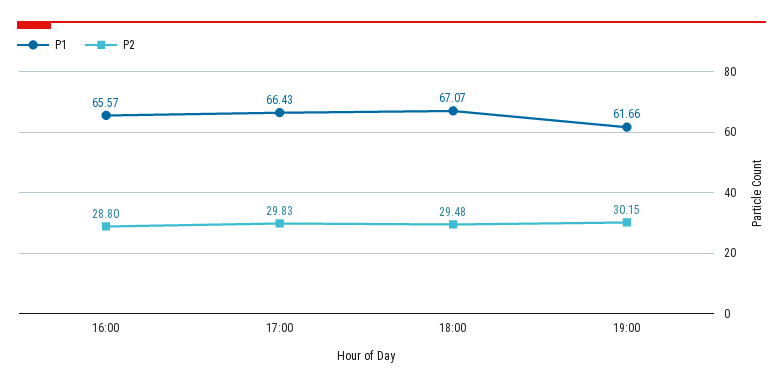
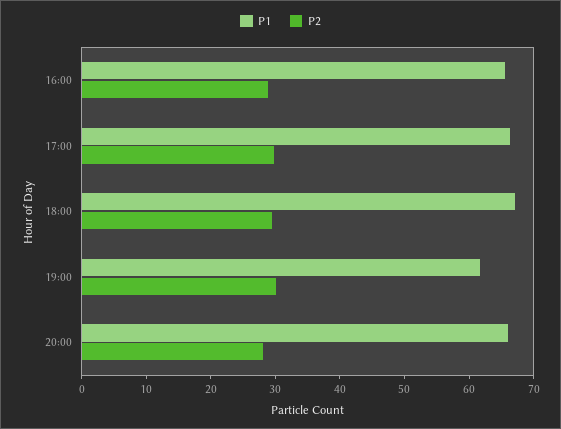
P1, 20:00: none -> 66
P2, 20:00: none -> 28

